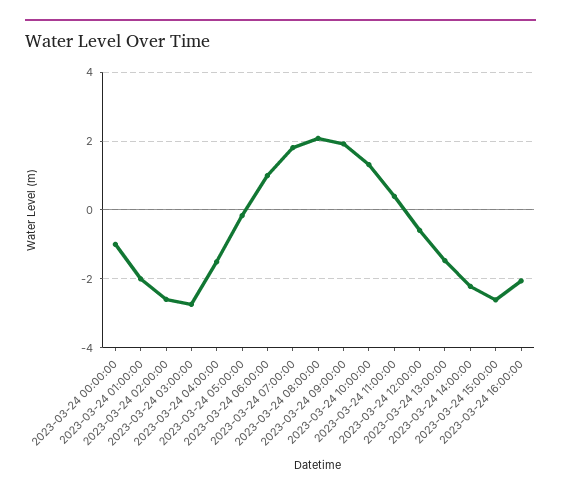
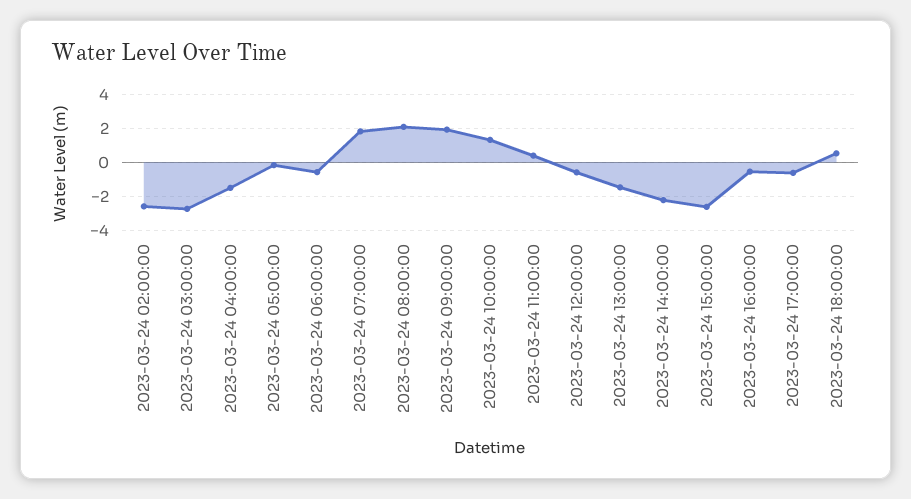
2023-03-24 00:00:00: -1 -> none
2023-03-24 01:00:00: -2 -> none
2023-03-24 06:00:00: 1 -> -0.5
2023-03-24 16:00:00: -2 -> -0.5
2023-03-24 17:00:00: none -> -0.5
2023-03-24 18:00:00: none -> 0.5

